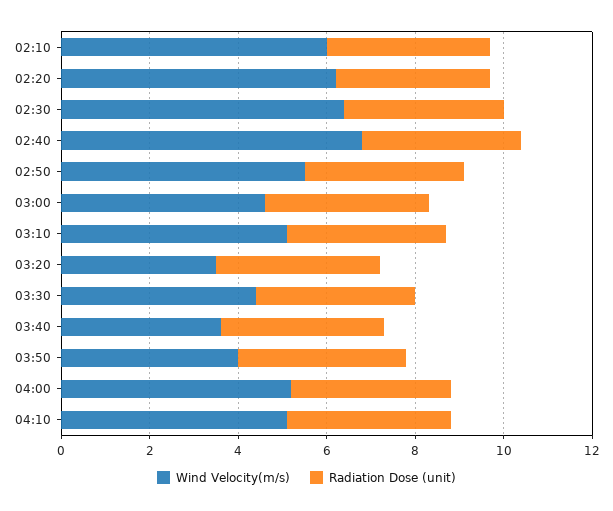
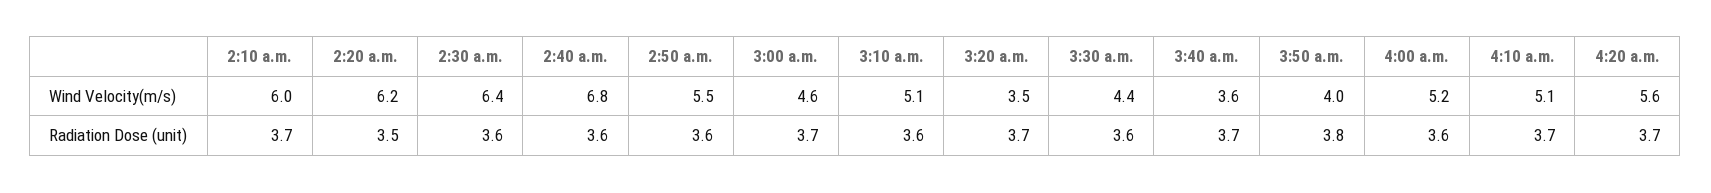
Wind Velocity(m/s), 4:20 a.m.: none -> 5.6
Radiation Dose (unit), 4:20 a.m.: none -> 3.7

